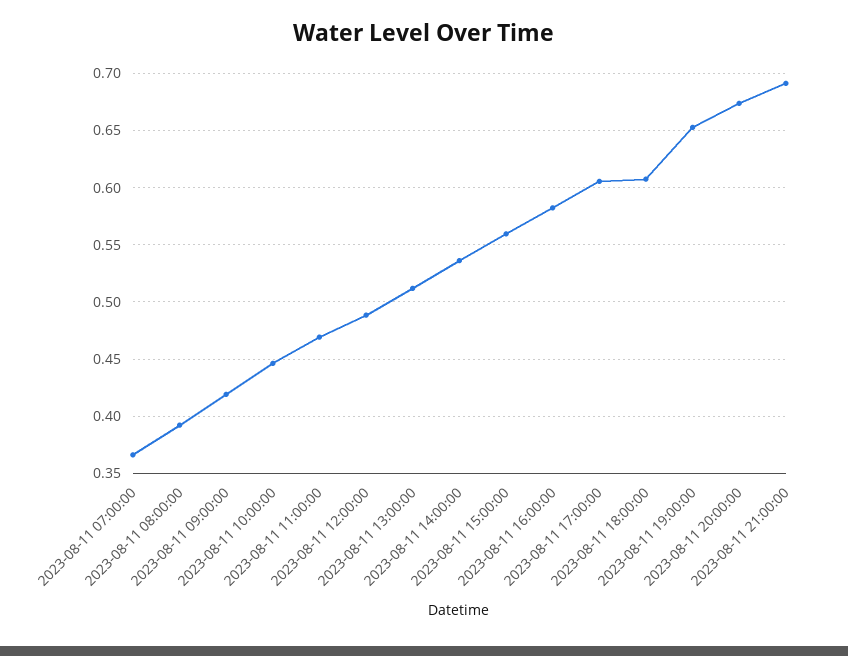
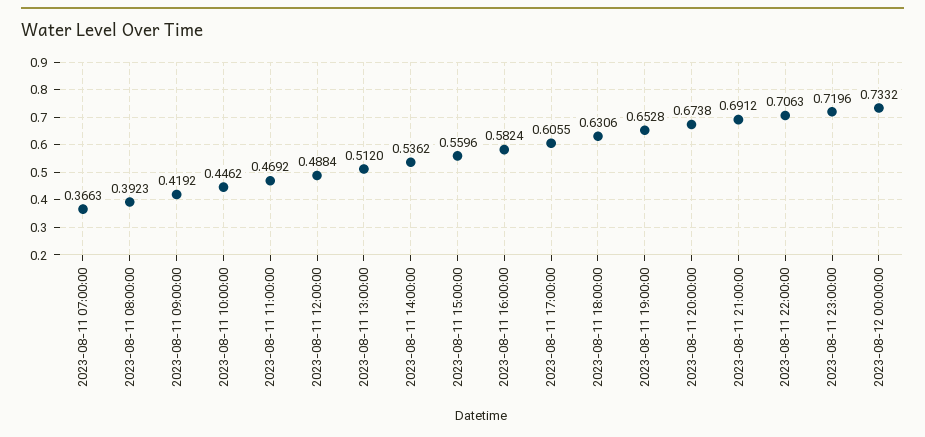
2023-08-11 18:00:00: 0.61 -> 0.6306
2023-08-11 22:00:00: none -> 0.7063
2023-08-11 23:00:00: none -> 0.7196
2023-08-12 00:00:00: none -> 0.7332

